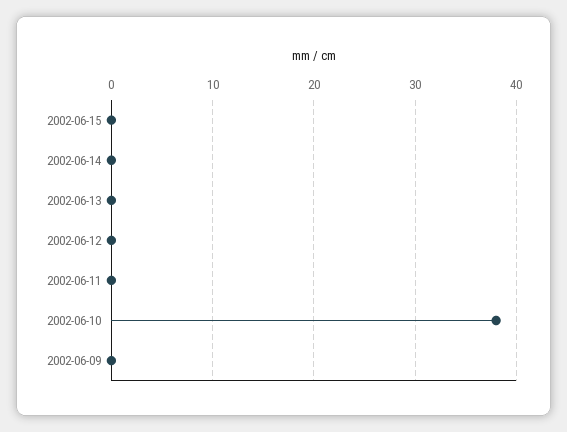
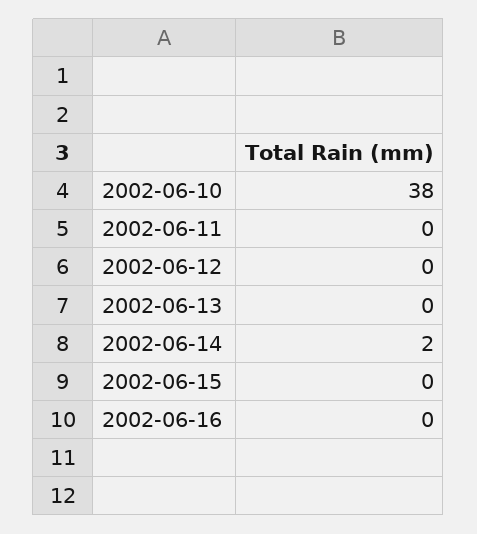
2002-06-14: 0 -> 2
2002-06-09: 0 -> none
2002-06-16: none -> 0

